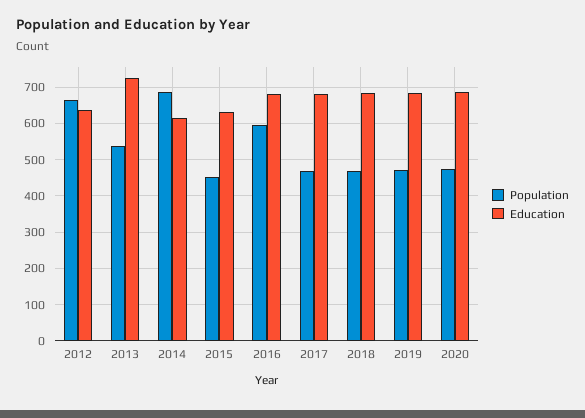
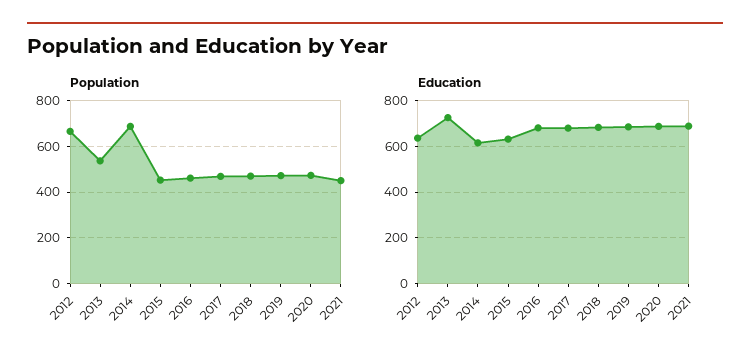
Population, 2016: 600 -> 450
Population, 2021: none -> 450
Education, 2021: none -> 700

